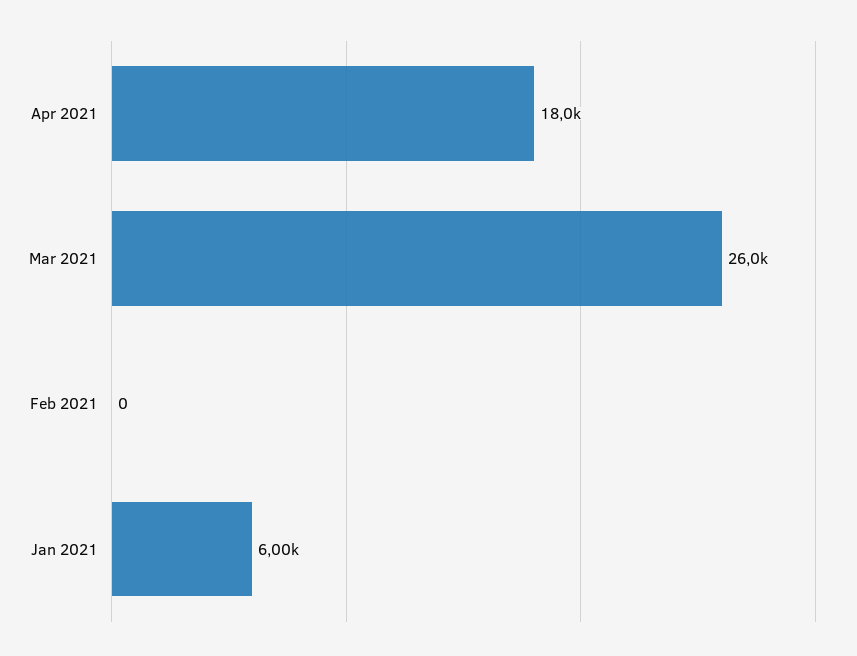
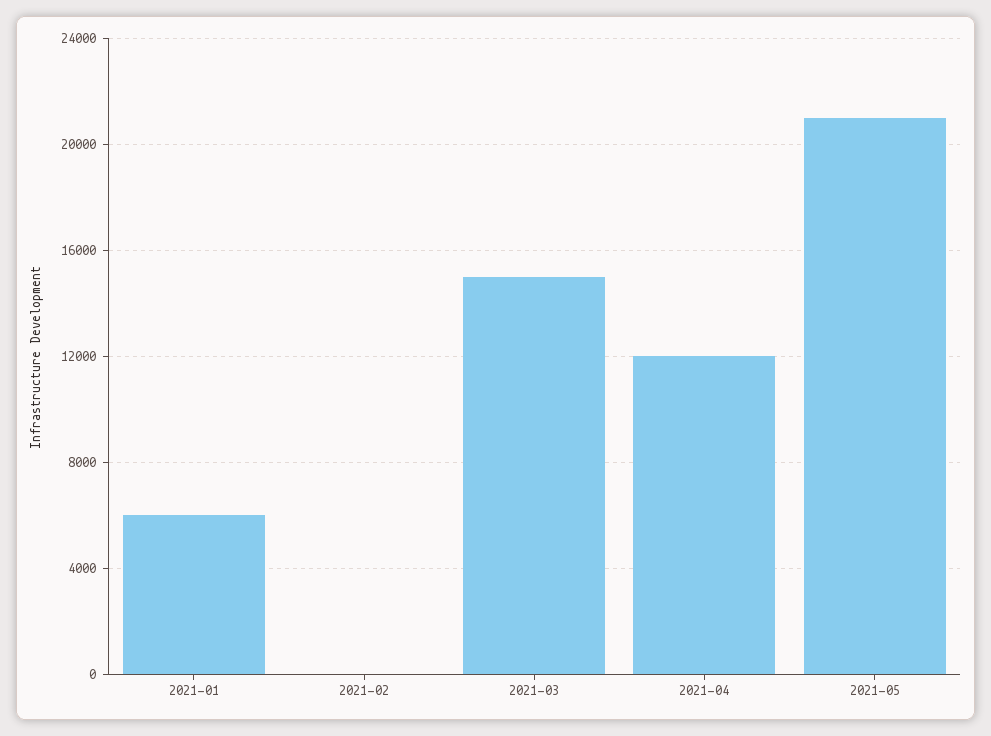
Apr 2021: 18000 -> 12000
Mar 2021: 26000 -> 15000
2021-05: none -> 21000

